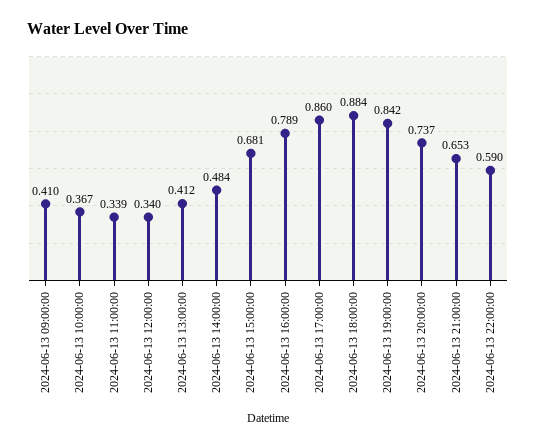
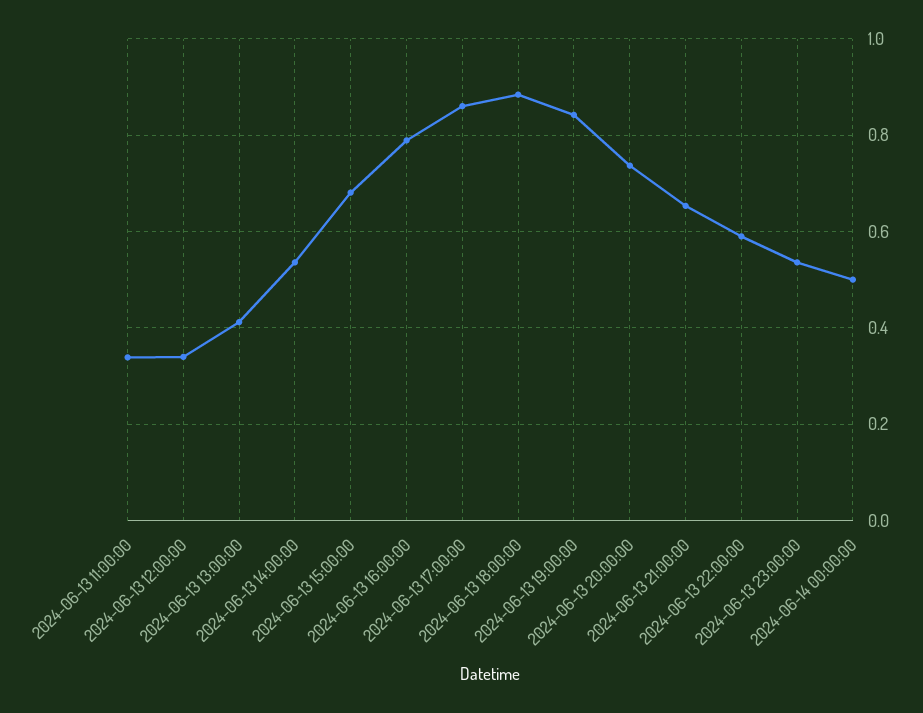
2024-06-13 09:00:00: 0.41 -> none
2024-06-13 10:00:00: 0.367 -> none
2024-06-13 14:00:00: 0.484 -> 0.54
2024-06-13 23:00:00: none -> 0.54
2024-06-14 00:00:00: none -> 0.5

